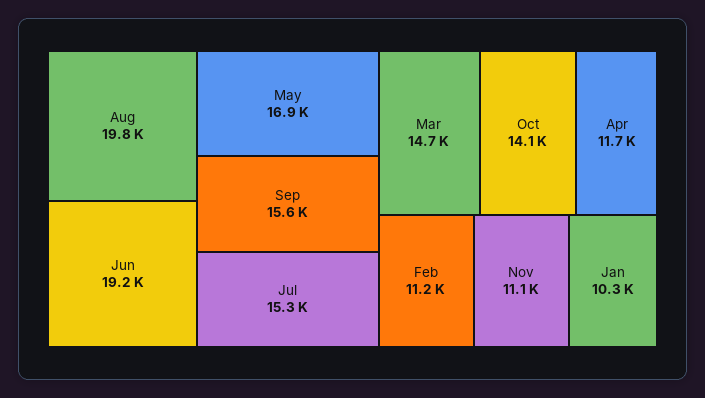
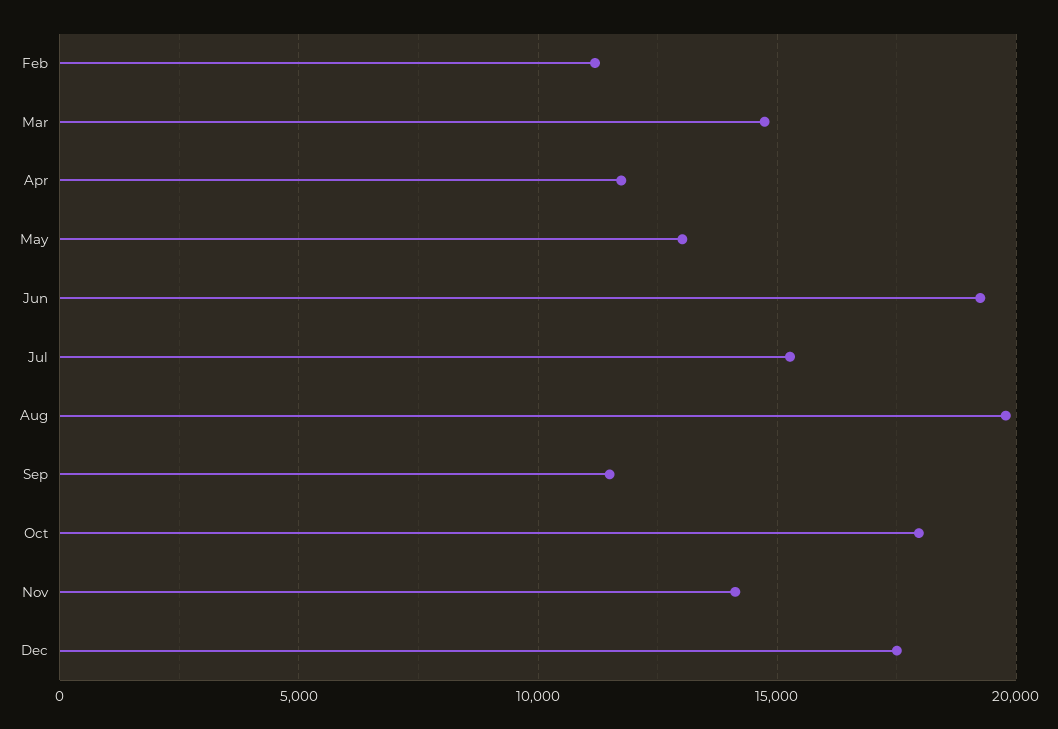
May: 16900 -> 13000
Sep: 15600 -> 11500
Oct: 14100 -> 18000
Nov: 11100 -> 14000
Jan: 10300 -> none
Dec: none -> 17500

